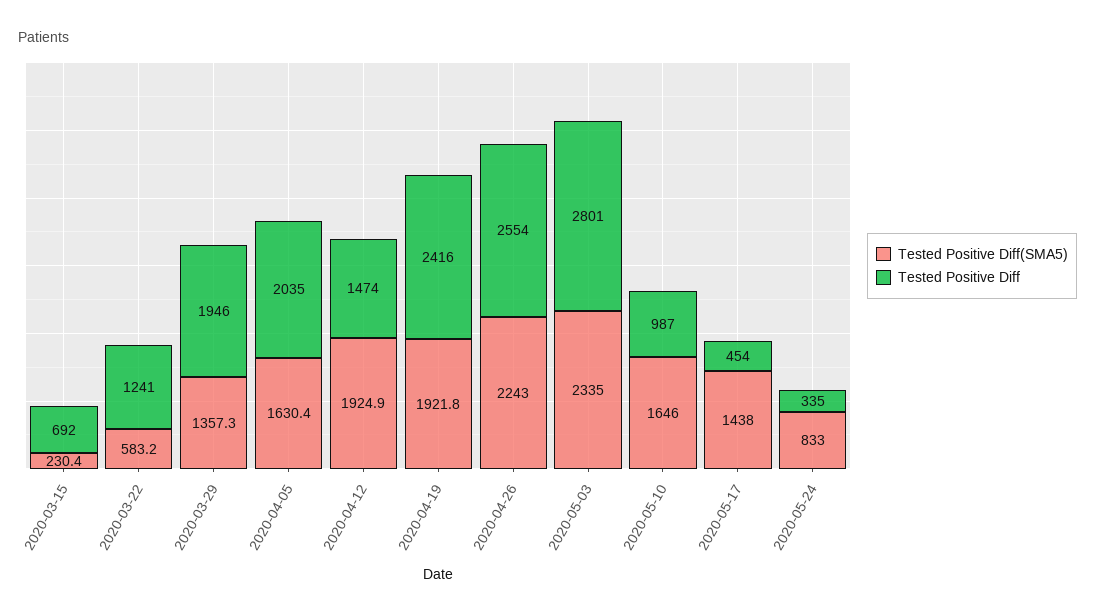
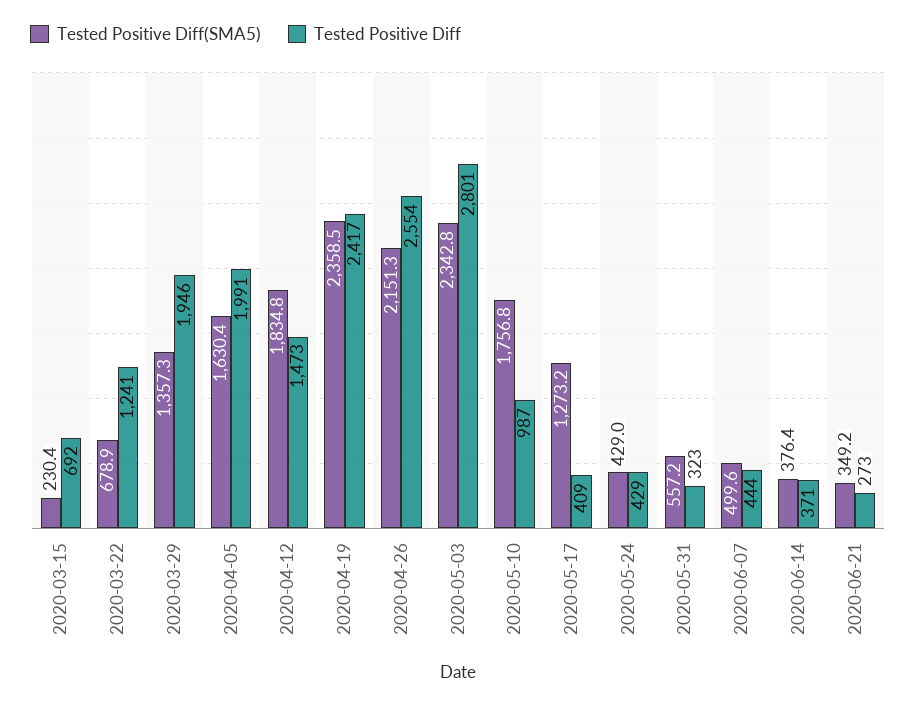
Tested Positive Diff(SMA5), 2020-03-22: 583.2 -> 678.9
Tested Positive Diff, 2020-04-05: 2035 -> 1991
Tested Positive Diff(SMA5), 2020-04-12: 1924.9 -> 1834.8
Tested Positive Diff, 2020-04-12: 1474 -> 1473
Tested Positive Diff(SMA5), 2020-04-19: 1921.8 -> 2358.5
Tested Positive Diff, 2020-04-19: 2416 -> 2417
Tested Positive Diff(SMA5), 2020-04-26: 2243 -> 2151.3
Tested Positive Diff(SMA5), 2020-05-03: 2335 -> 2342.8
Tested Positive Diff(SMA5), 2020-05-10: 1646 -> 1756.8
Tested Positive Diff(SMA5), 2020-05-17: 1438 -> 1273.2
Tested Positive Diff, 2020-05-17: 454 -> 409
Tested Positive Diff(SMA5), 2020-05-24: 833 -> 429
Tested Positive Diff, 2020-05-24: 335 -> 429
Tested Positive Diff(SMA5), 2020-05-31: none -> 557.2
Tested Positive Diff, 2020-05-31: none -> 323
Tested Positive Diff(SMA5), 2020-06-07: none -> 499.6
Tested Positive Diff, 2020-06-07: none -> 444
Tested Positive Diff(SMA5), 2020-06-14: none -> 376.4
Tested Positive Diff, 2020-06-14: none -> 371
Tested Positive Diff(SMA5), 2020-06-21: none -> 349.2
Tested Positive Diff, 2020-06-21: none -> 273

